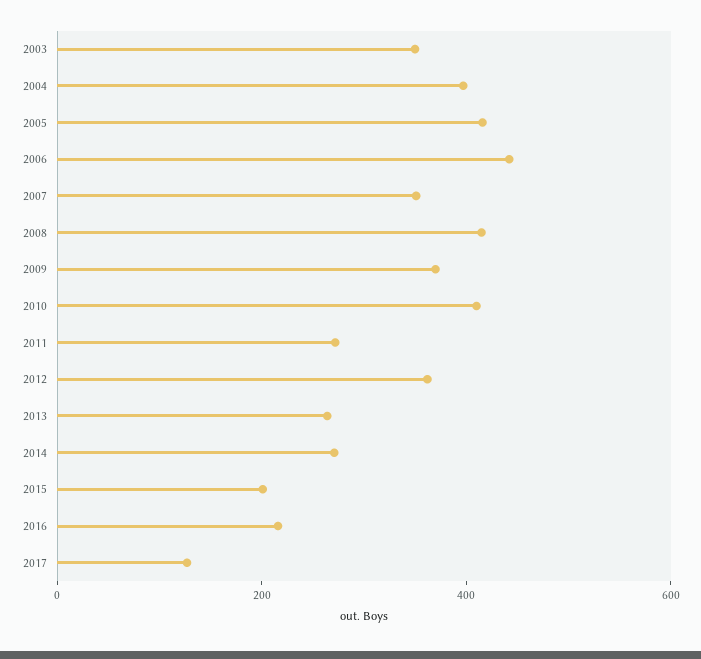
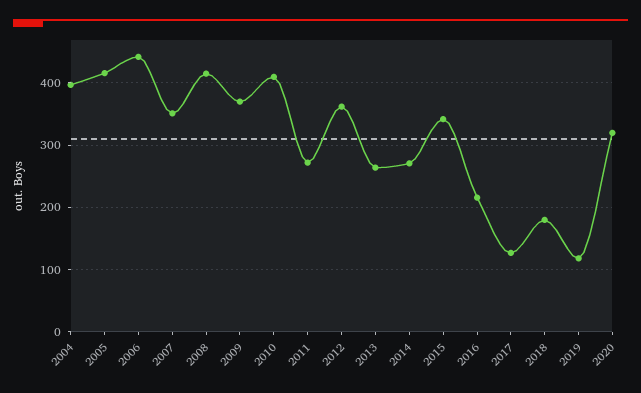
2003: 350 -> none
2015: 200 -> 340
2018: none -> 180
2019: none -> 120
2020: none -> 320

